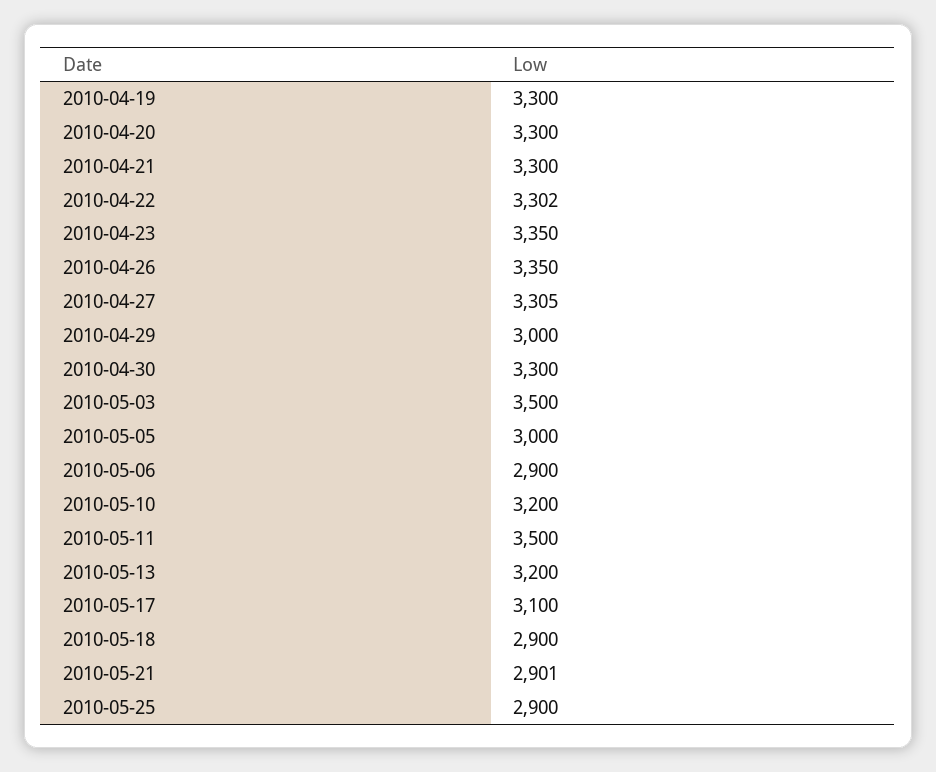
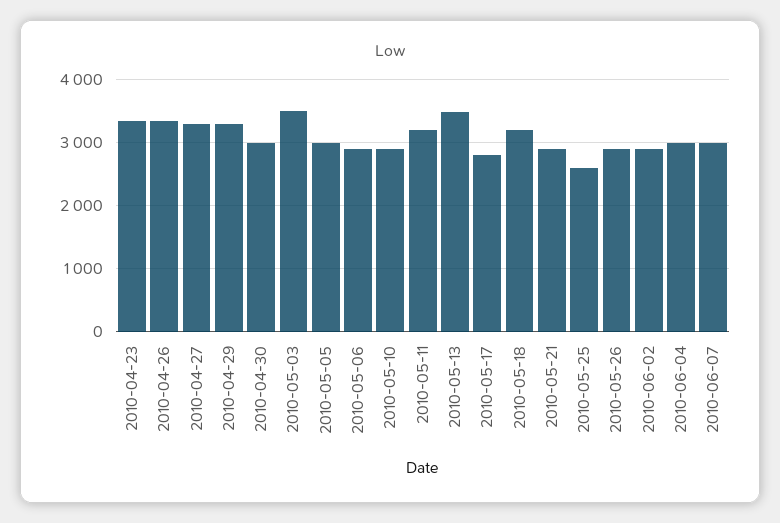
2010-04-19: 3300 -> none
2010-04-20: 3300 -> none
2010-04-21: 3300 -> none
2010-04-22: 3302 -> none
2010-04-29: 3000 -> 3300
2010-04-30: 3300 -> 3000
2010-05-10: 3200 -> 2900
2010-05-11: 3500 -> 3200
2010-05-13: 3200 -> 3500
2010-05-17: 3100 -> 2800
2010-05-18: 2900 -> 3200
2010-05-25: 2900 -> 2600
2010-05-26: none -> 2900
2010-06-02: none -> 2900
2010-06-04: none -> 3000
2010-06-07: none -> 3000

